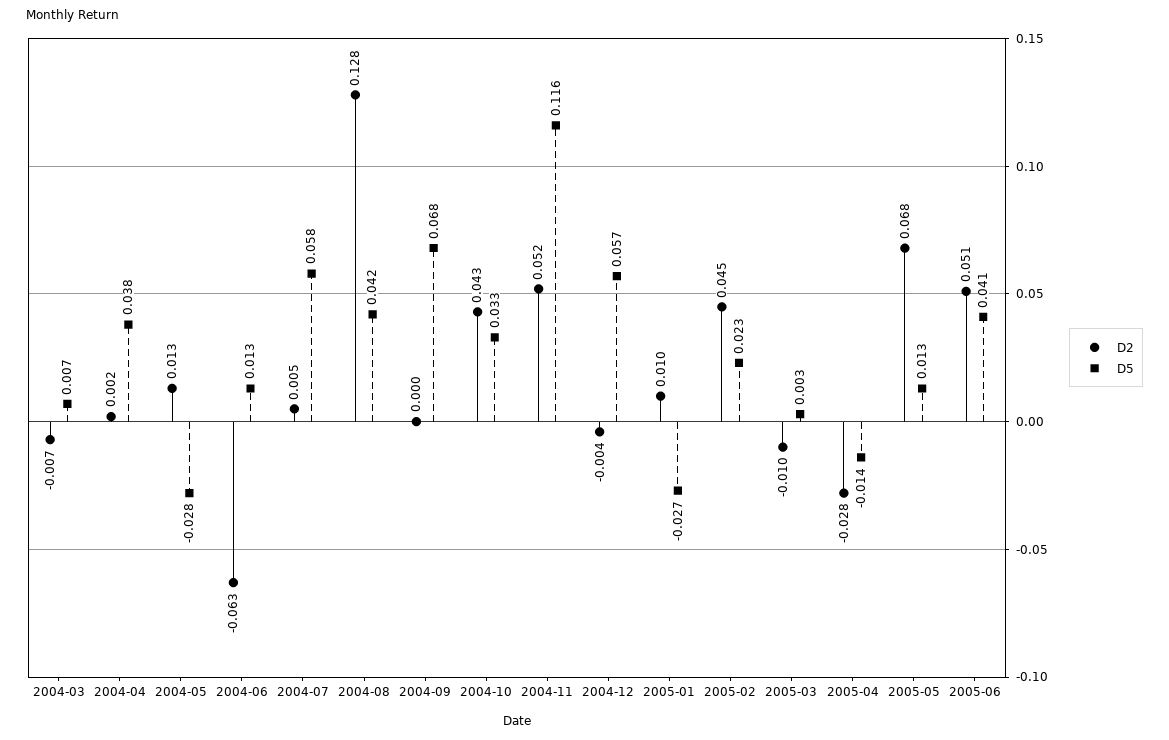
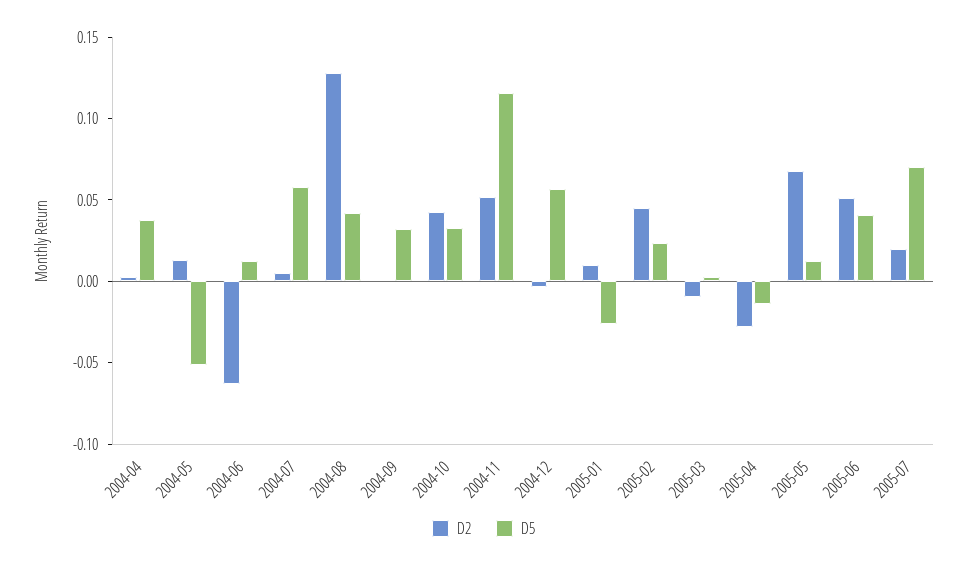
D2, 2004-03: -0.007 -> none
D5, 2004-03: 0.007 -> none
D5, 2004-05: -0.028 -> -0.05
D5, 2004-09: 0.068 -> 0.03
D2, 2005-07: none -> 0.02
D5, 2005-07: none -> 0.07

